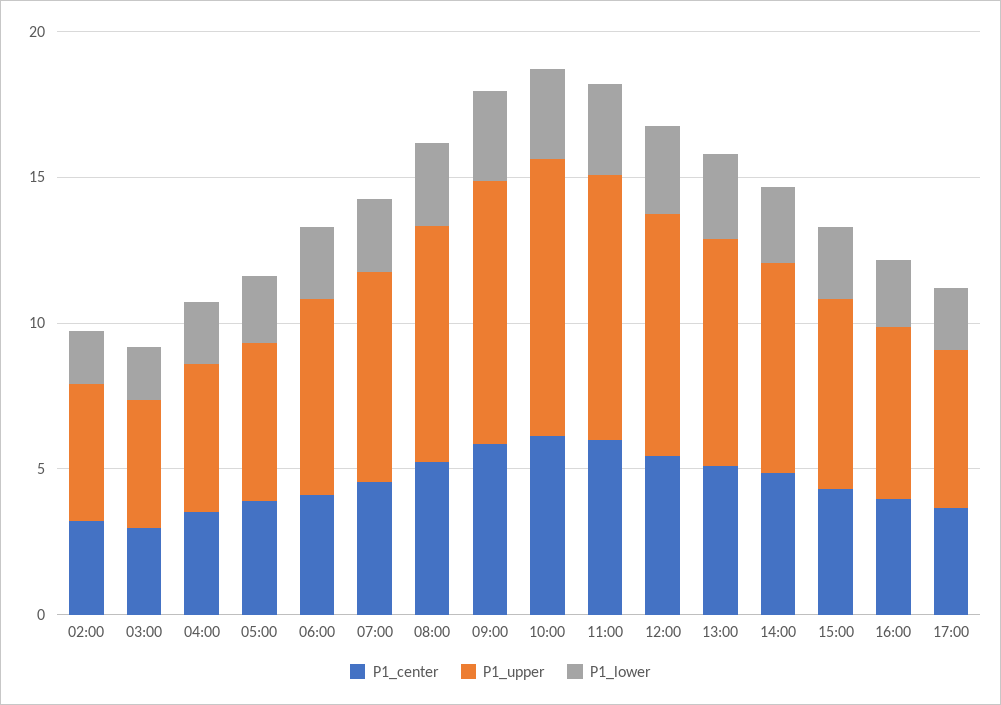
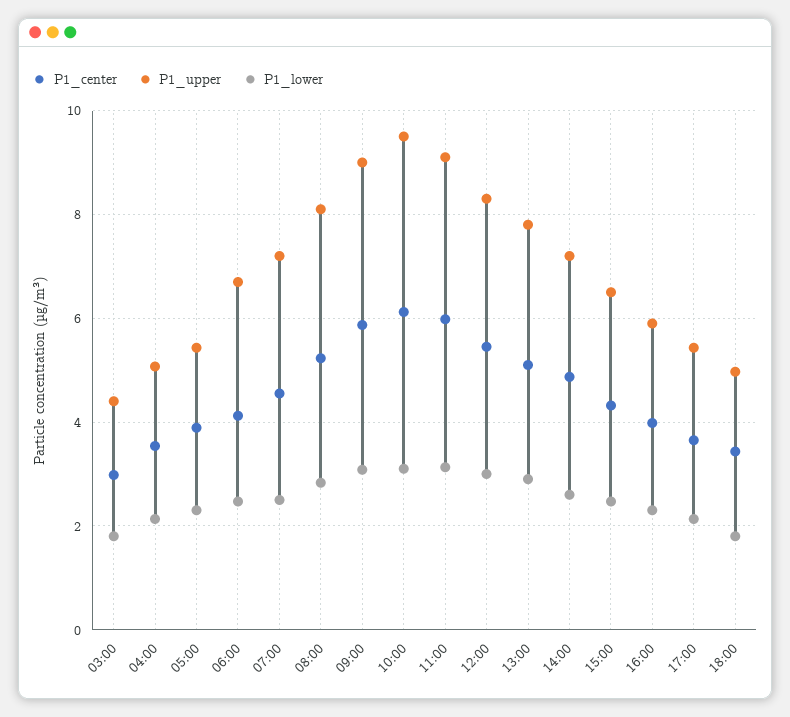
P1_center, 02:00: 3 -> none
P1_upper, 02:00: 5 -> none
P1_lower, 02:00: 2 -> none
P1_center, 18:00: none -> 3.4
P1_upper, 18:00: none -> 5
P1_lower, 18:00: none -> 1.8

